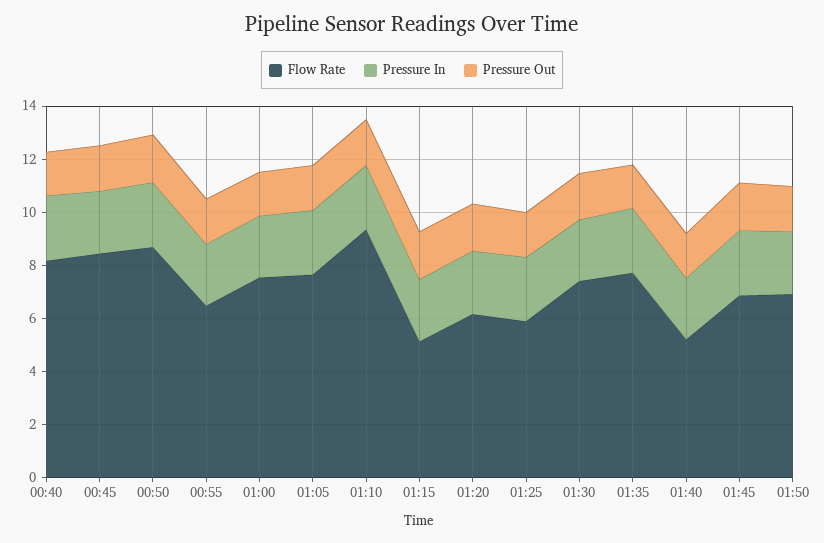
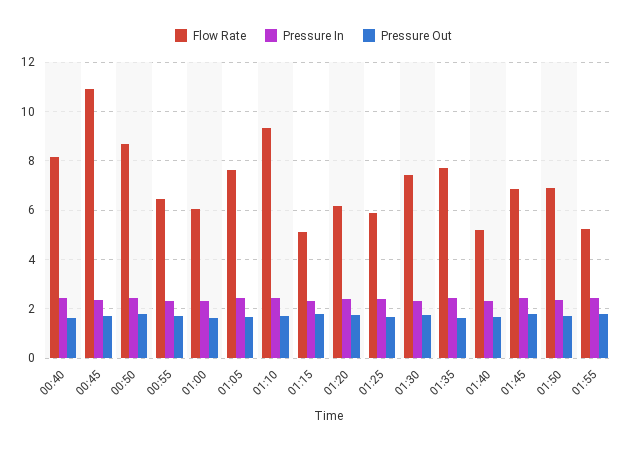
Flow Rate, 00:45: 8.5 -> 11
Flow Rate, 01:00: 7.5 -> 6
Flow Rate, 01:55: none -> 5.25
Pressure In, 01:55: none -> 2.5
Pressure Out, 01:55: none -> 1.75

